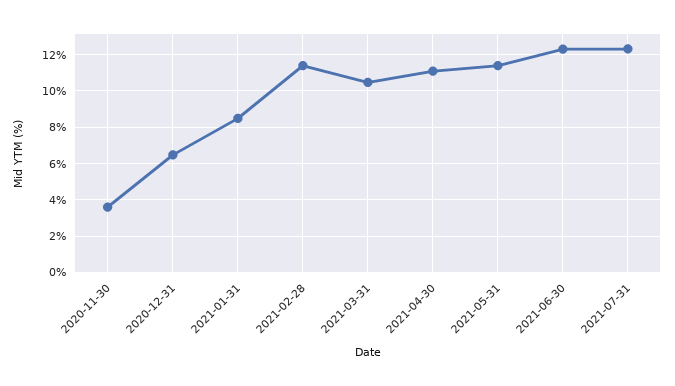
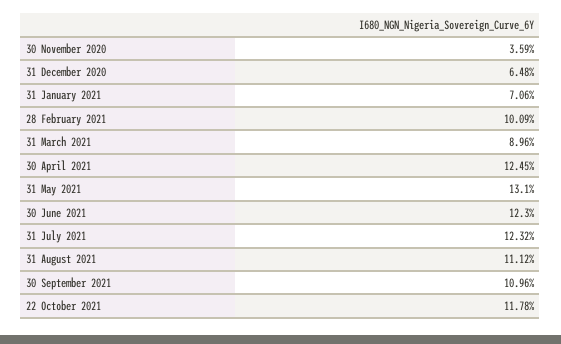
2021-01-31: 8.5 -> 7.06
2021-02-28: 11.5 -> 10.09
2021-03-31: 10.5 -> 8.96
2021-04-30: 11 -> 12.45
2021-05-31: 11.5 -> 13.1
31 August 2021: none -> 11.12
30 September 2021: none -> 10.96
22 October 2021: none -> 11.78

